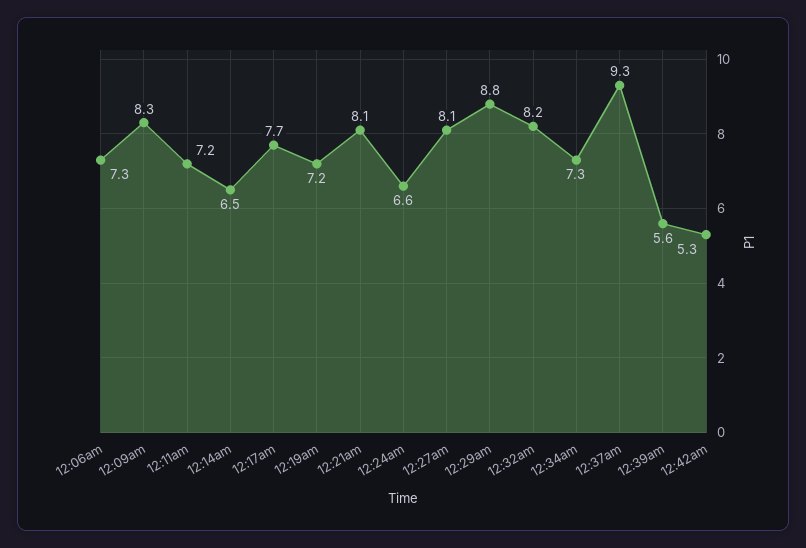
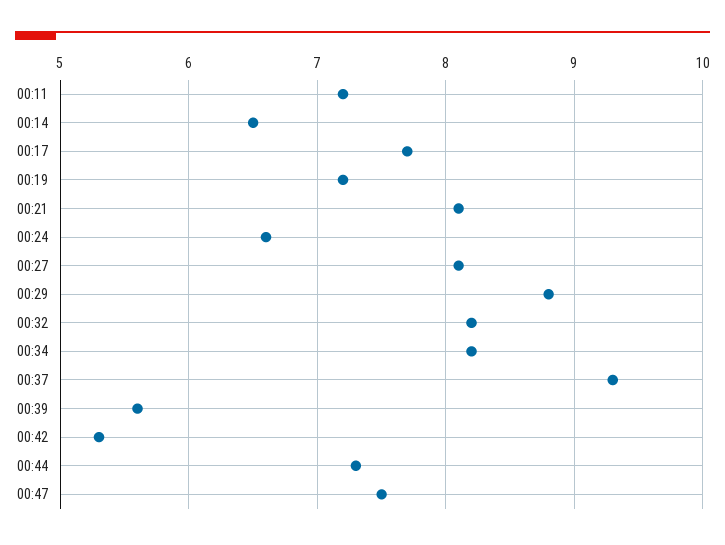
12:06am: 7.3 -> none
12:09am: 8.3 -> none
12:34am: 7.3 -> 8.2
00:44: none -> 7.3
00:47: none -> 7.5

